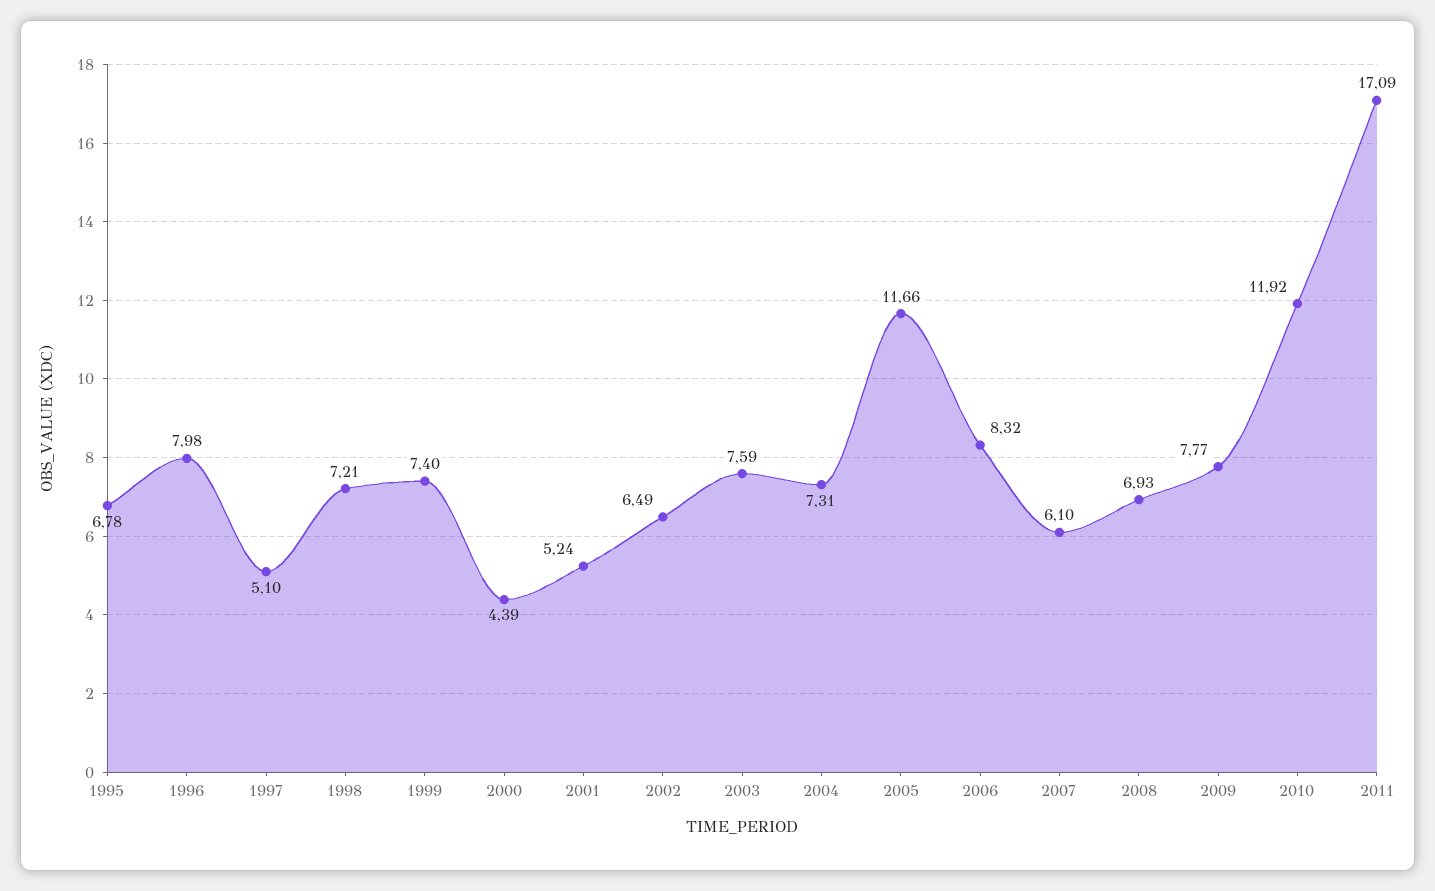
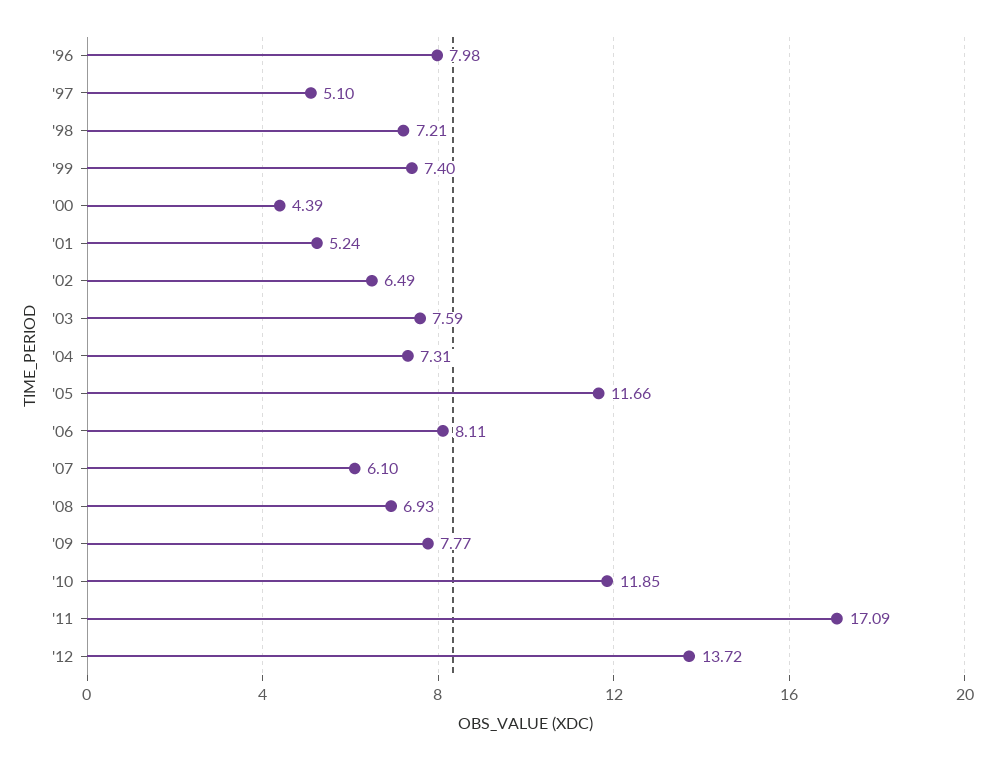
1995: 6.78 -> none
2006: 8.32 -> 8.11
2010: 11.92 -> 11.85
'12: none -> 13.72

